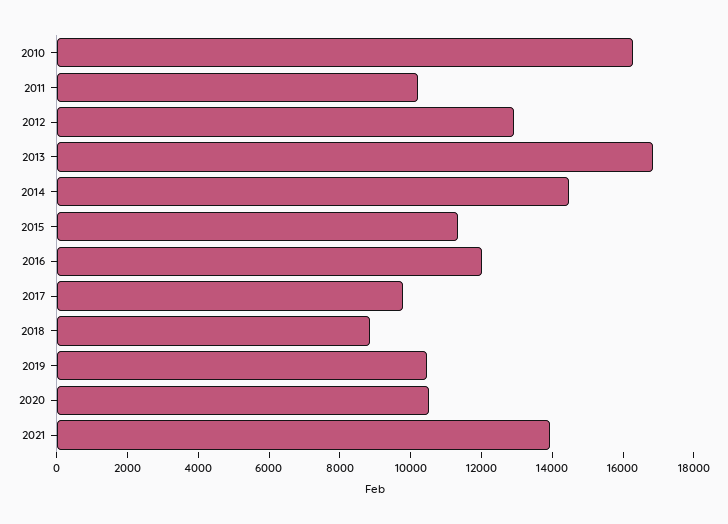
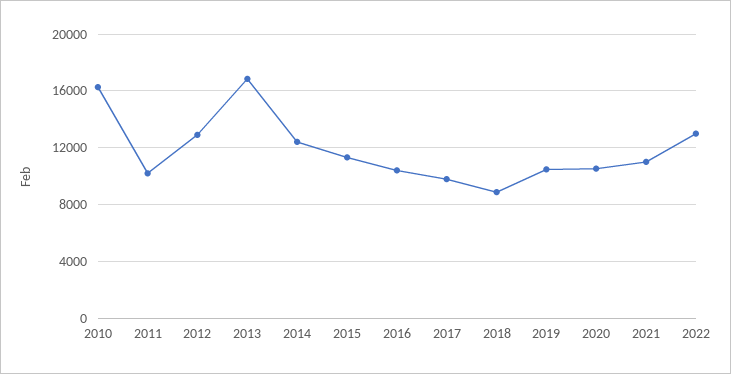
2014: 14500 -> 12500
2016: 12000 -> 10500
2021: 14000 -> 11000
2022: none -> 13000

